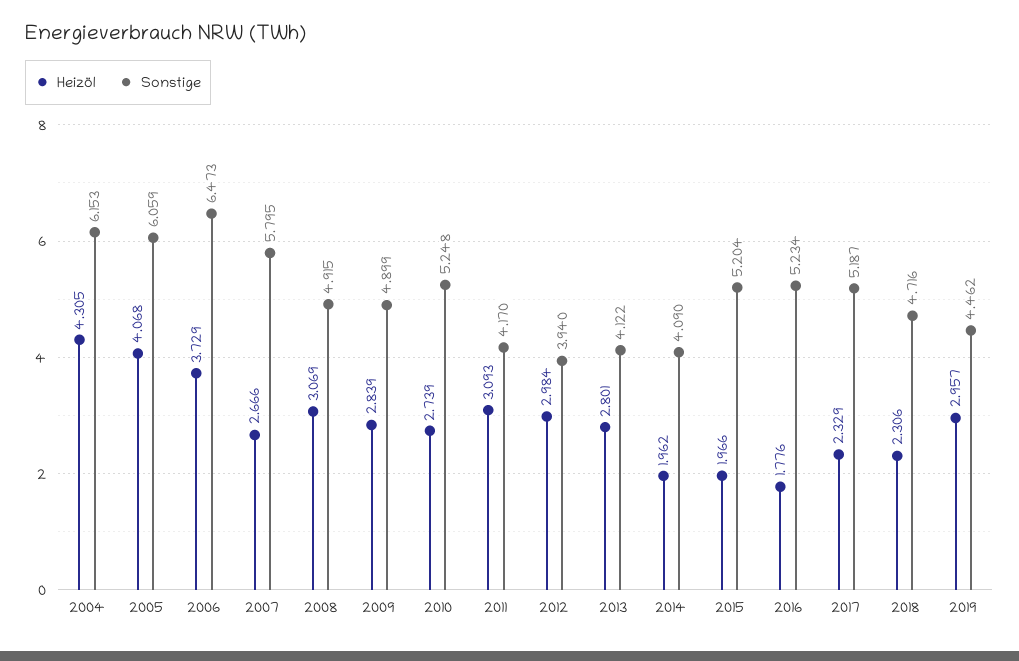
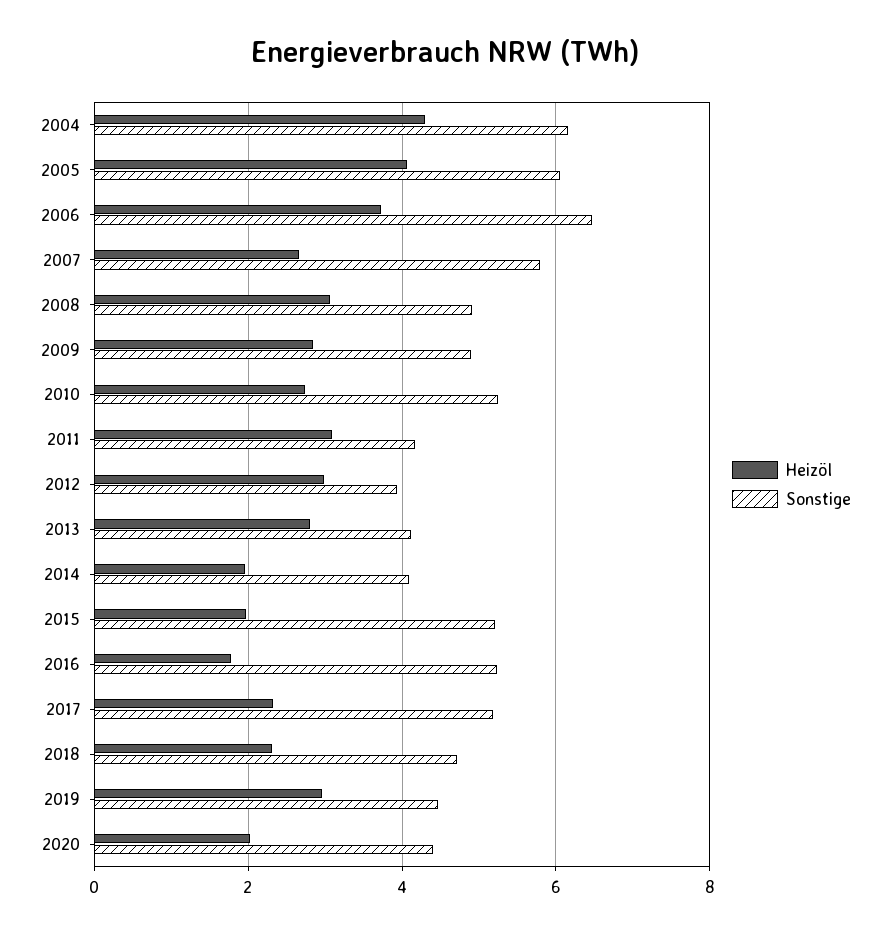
Heizöl, 2020: none -> 2
Sonstige, 2020: none -> 4.4

